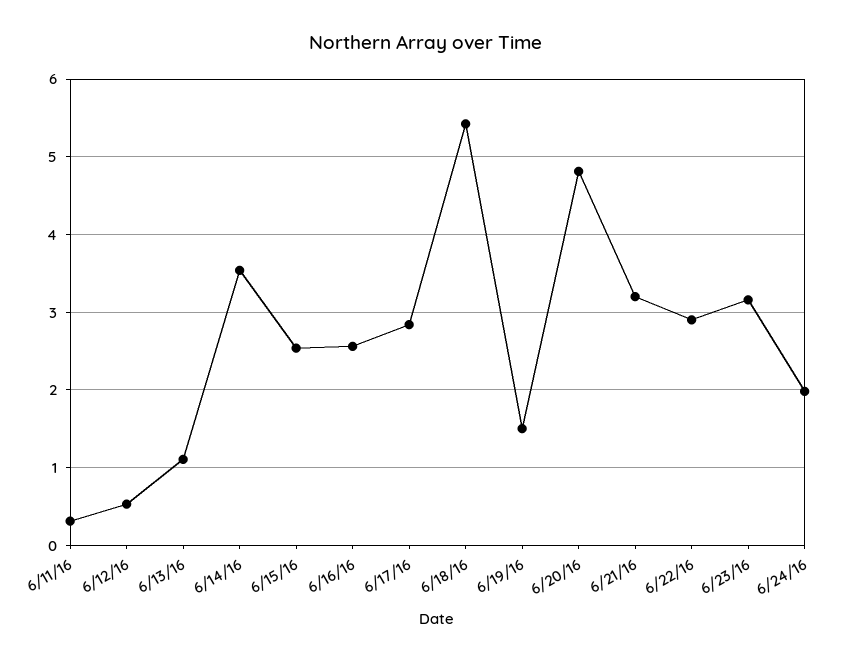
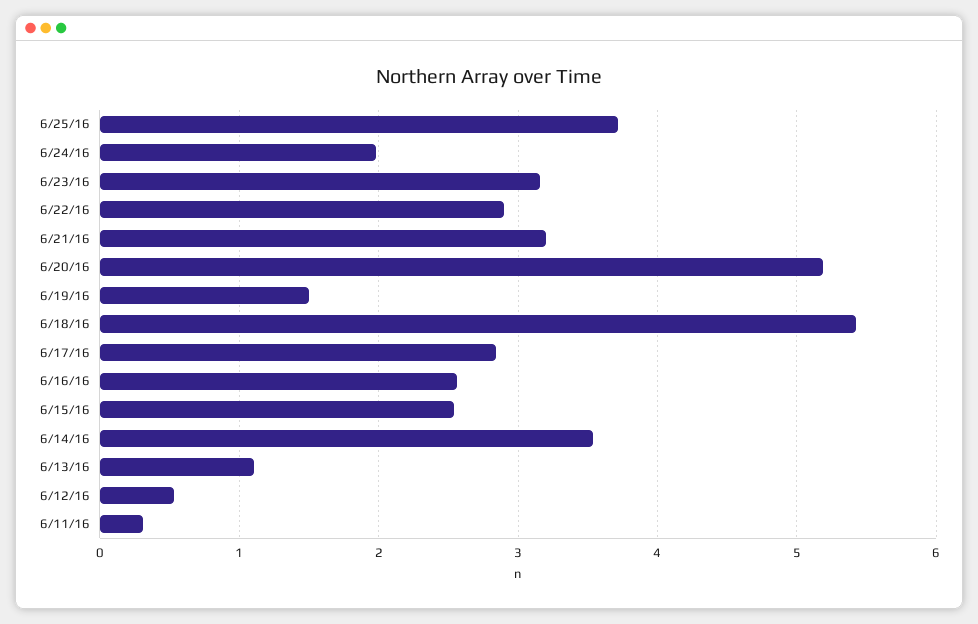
6/20/16: 4.8 -> 5.2
6/25/16: none -> 3.7

